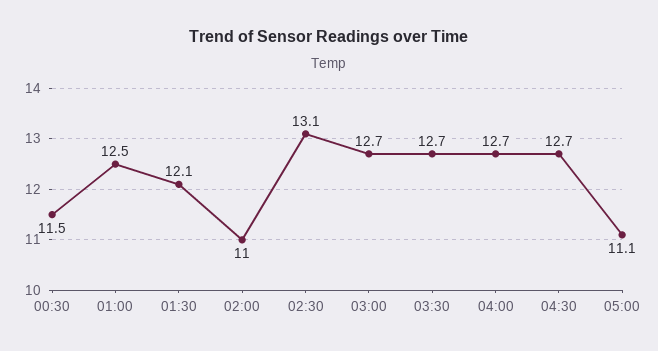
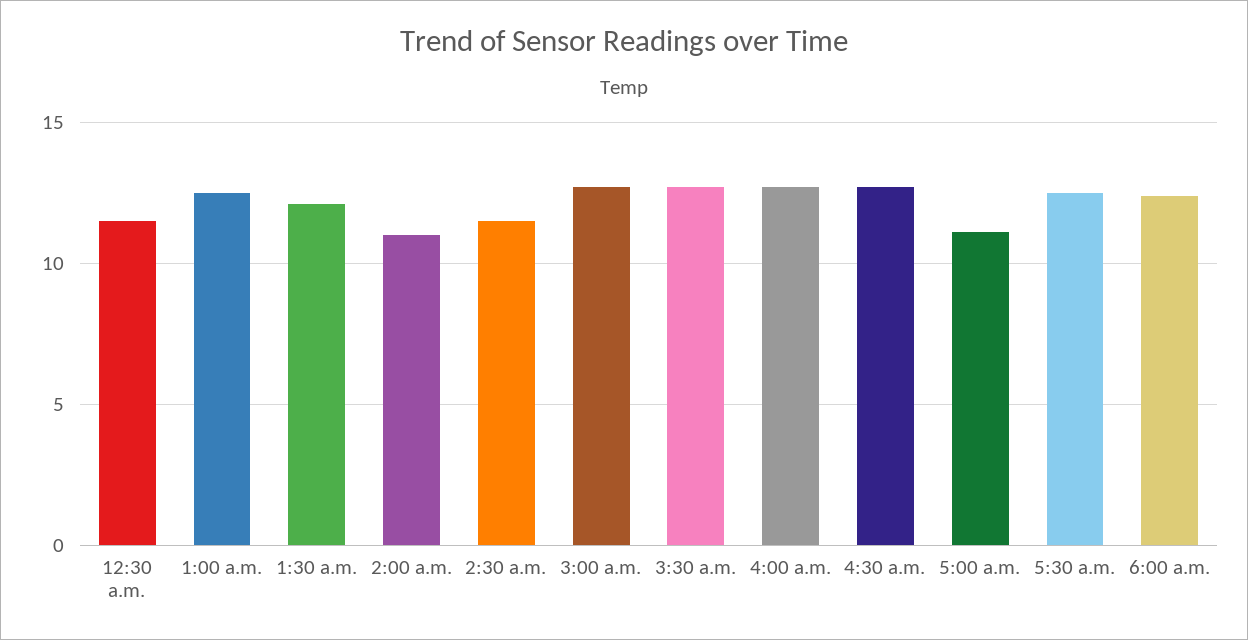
02:30: 13.1 -> 11.5
5:30 a.m.: none -> 12.5
6:00 a.m.: none -> 12.5

